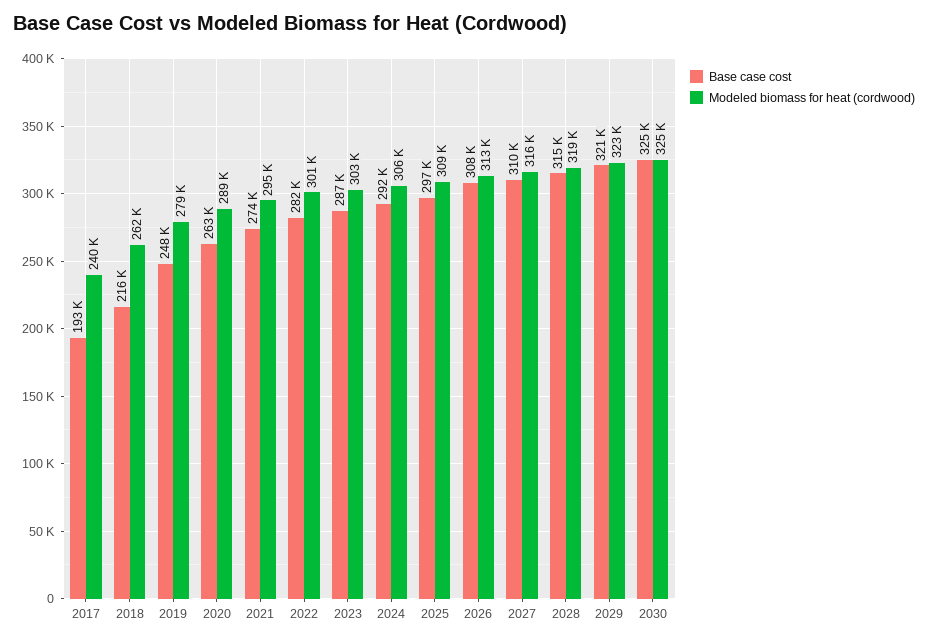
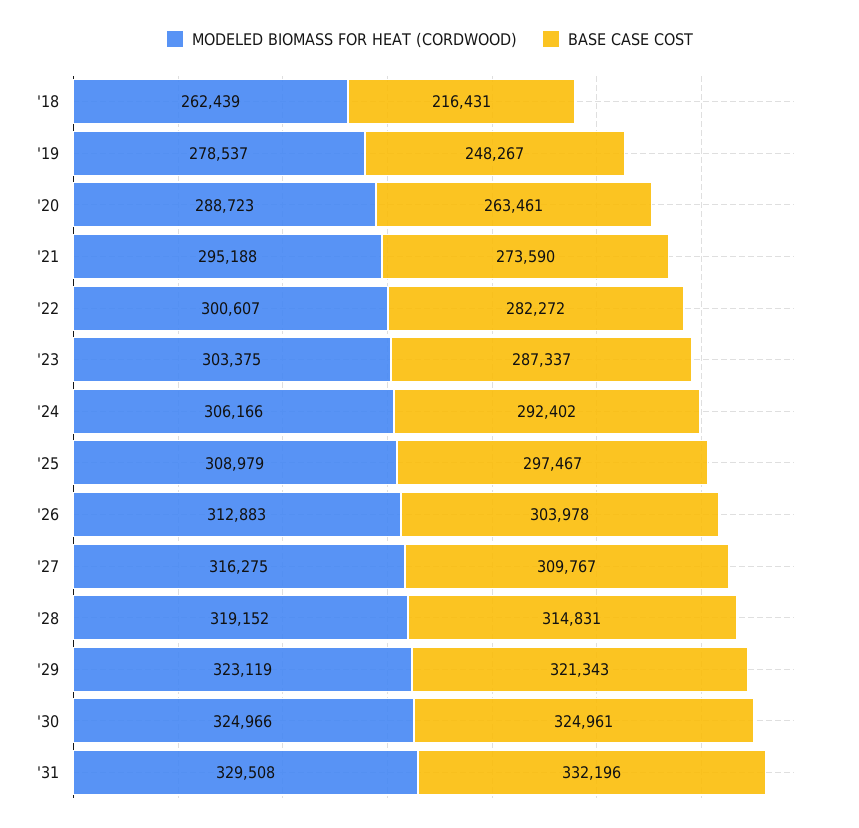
Base case cost, 2017: 193000 -> none
Modeled biomass for heat (cordwood), 2017: 240000 -> none
Base case cost, 2026: 308000 -> 303978
Modeled biomass for heat (cordwood), '31: none -> 329508
Base case cost, '31: none -> 332196

